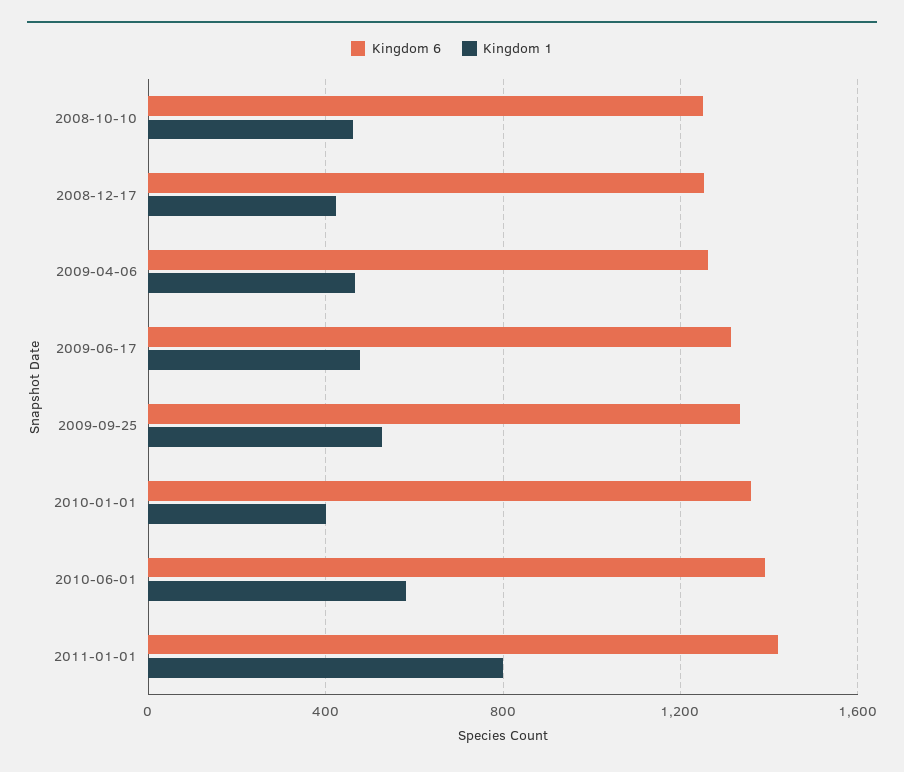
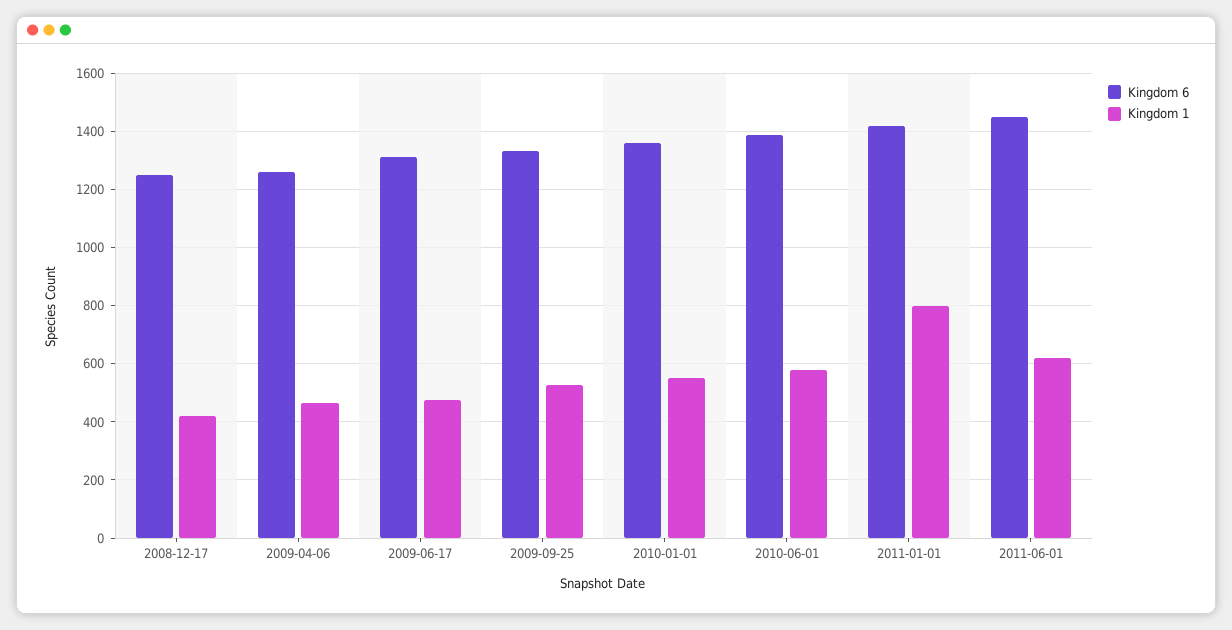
Kingdom 6, 2008-10-10: 1250 -> none
Kingdom 1, 2008-10-10: 450 -> none
Kingdom 1, 2010-01-01: 400 -> 550
Kingdom 6, 2011-06-01: none -> 1450
Kingdom 1, 2011-06-01: none -> 625

